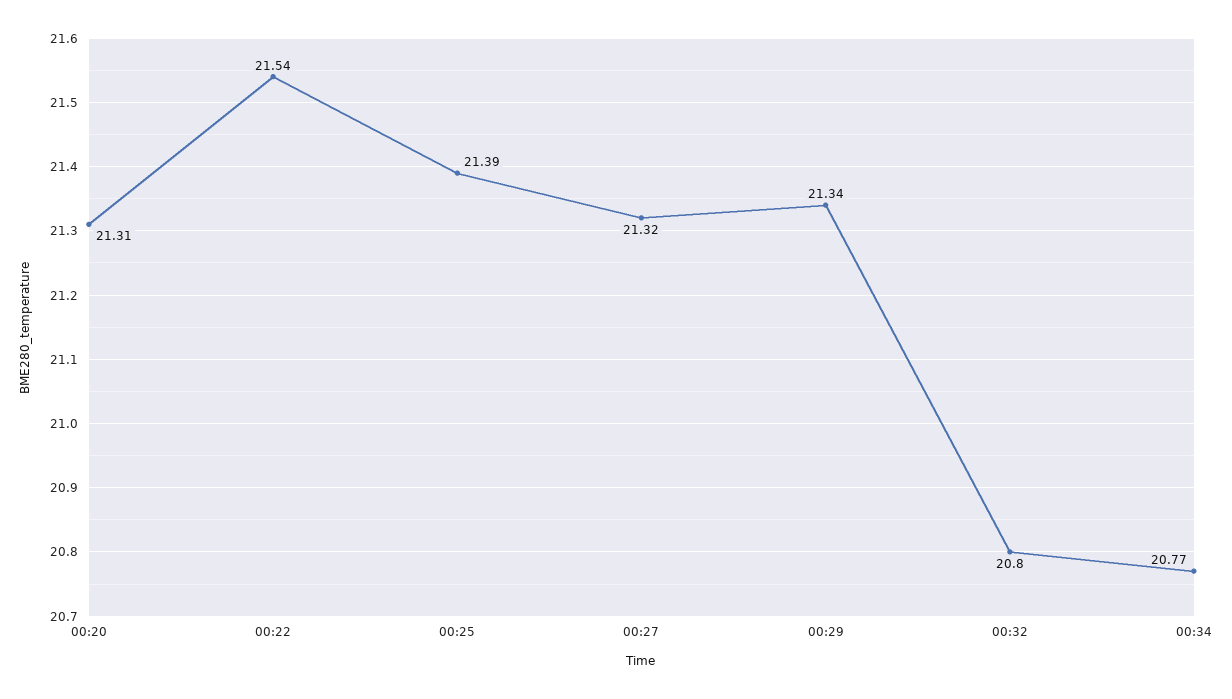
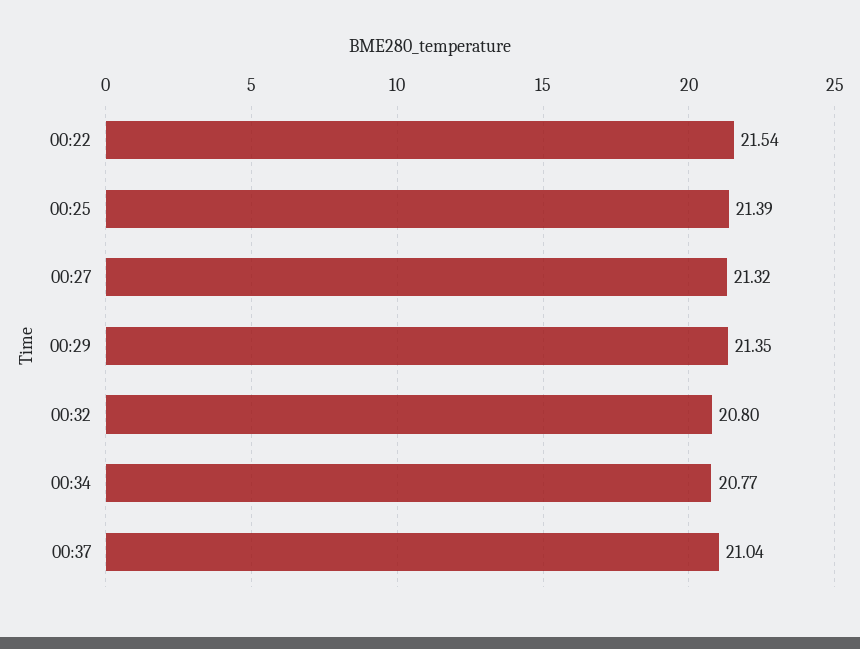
00:20: 21.31 -> none
00:29: 21.34 -> 21.35
00:37: none -> 21.04

